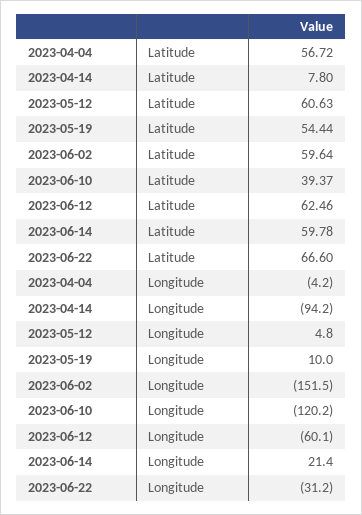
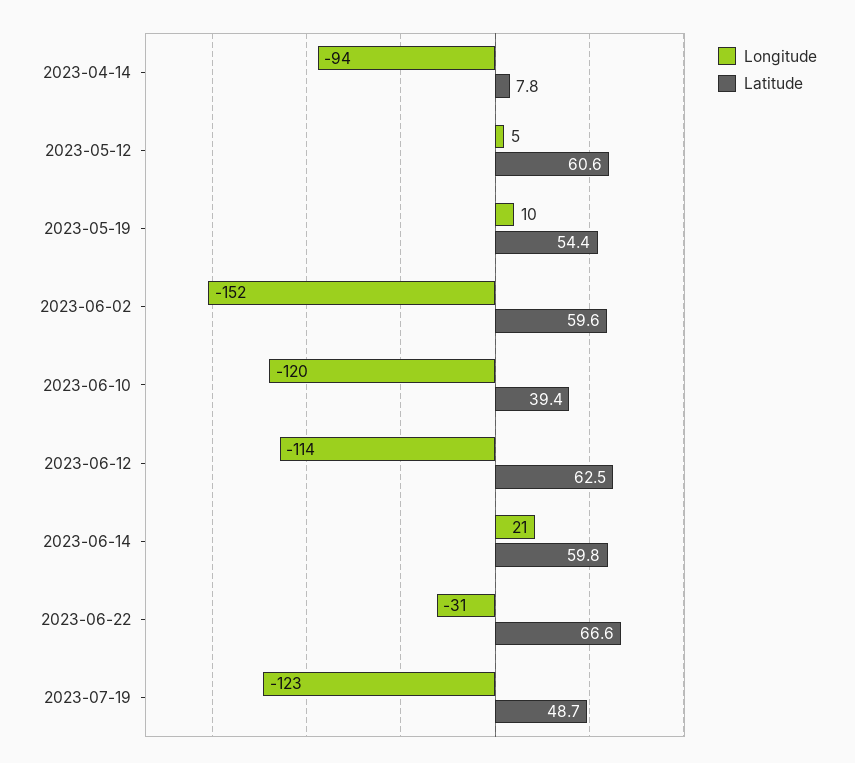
Latitude, 2023-04-04: 56.72 -> none
Longitude, 2023-04-04: -4.2 -> none
Longitude, 2023-06-12: -60.1 -> -114
Longitude, 2023-07-19: none -> -123
Latitude, 2023-07-19: none -> 48.7

